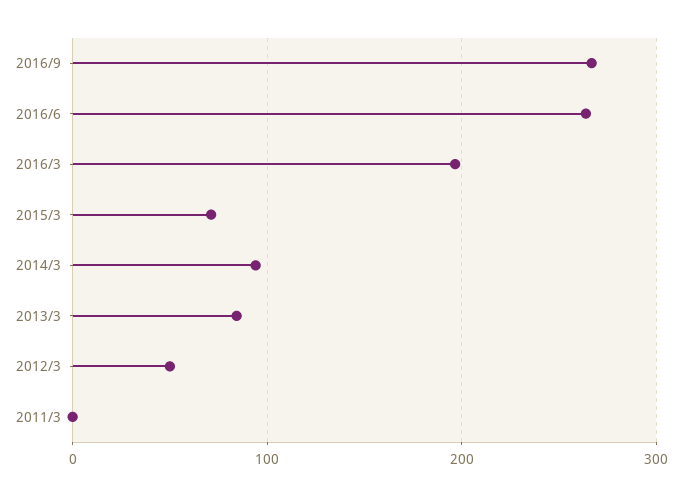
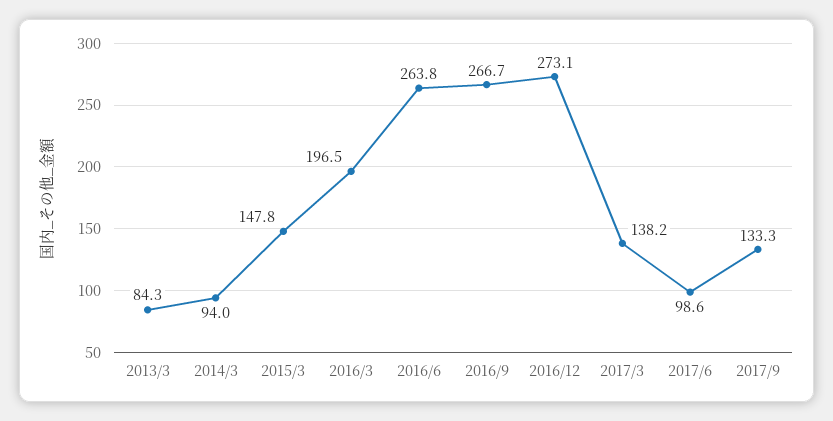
2015/3: 70 -> 147.8
2012/3: 50 -> none
2011/3: 0 -> none
2016/12: none -> 273.1
2017/3: none -> 138.2
2017/6: none -> 98.6
2017/9: none -> 133.3

